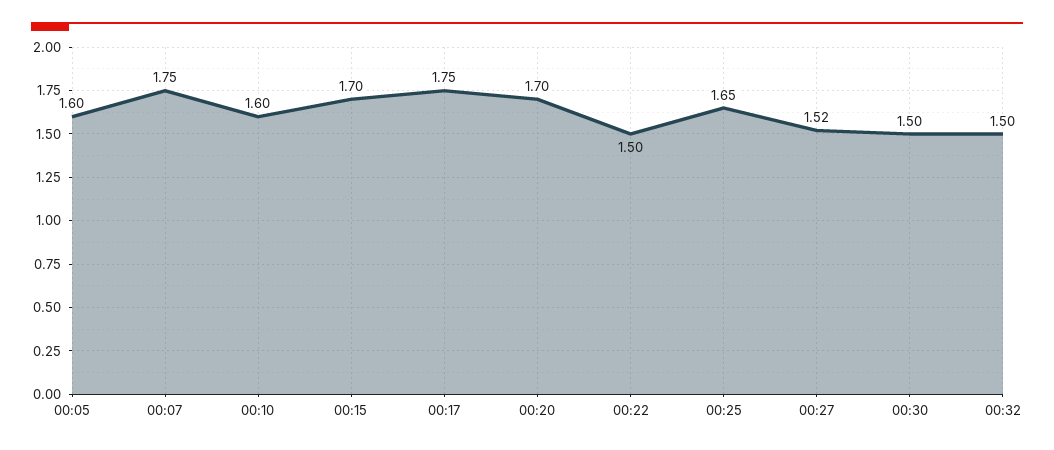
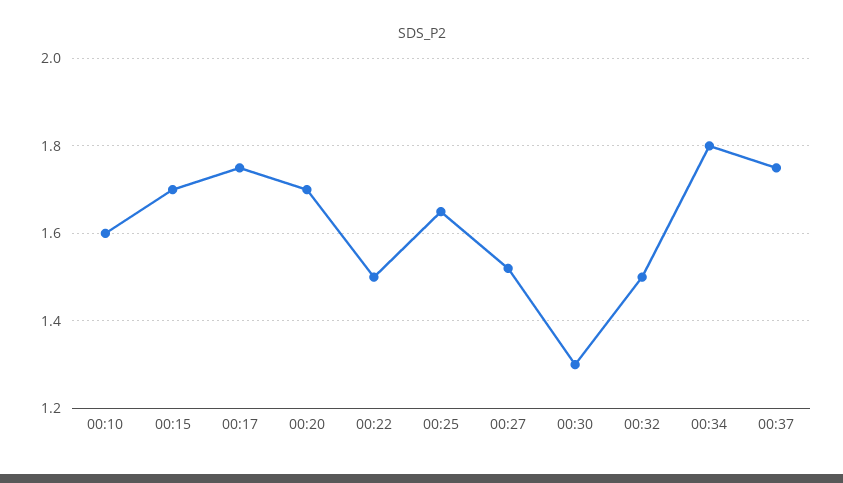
00:05: 1.6 -> none
00:07: 1.75 -> none
00:30: 1.5 -> 1.3
00:34: none -> 1.8
00:37: none -> 1.75

